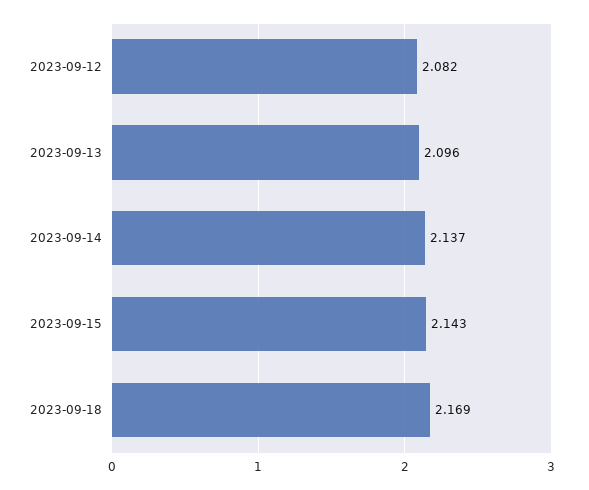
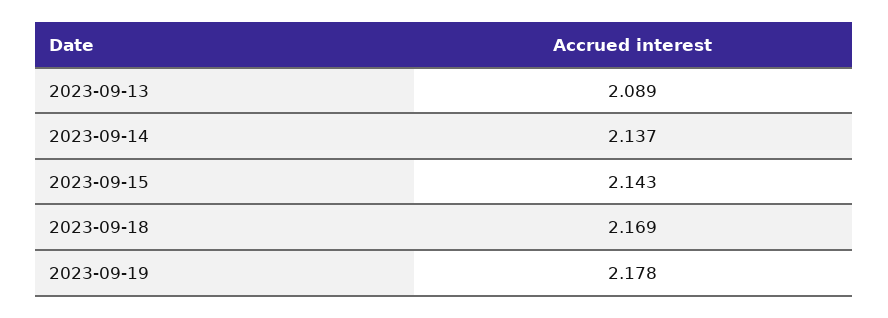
2023-09-12: 2.082 -> none
2023-09-13: 2.096 -> 2.089
2023-09-19: none -> 2.178

